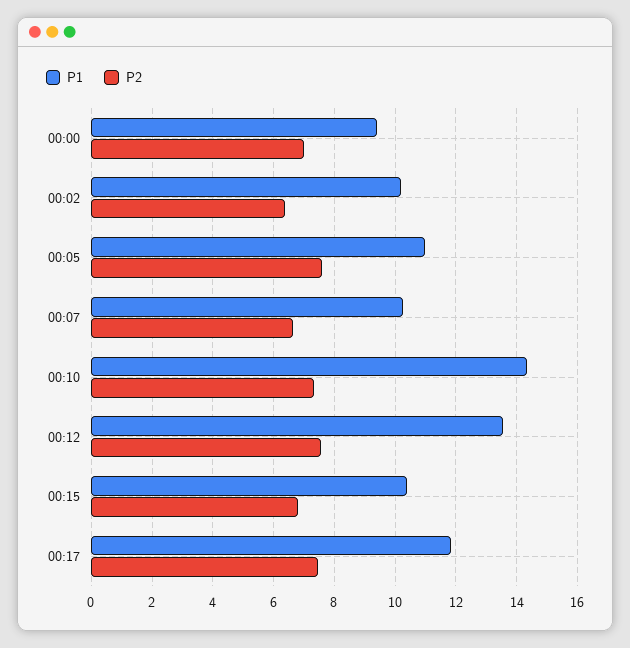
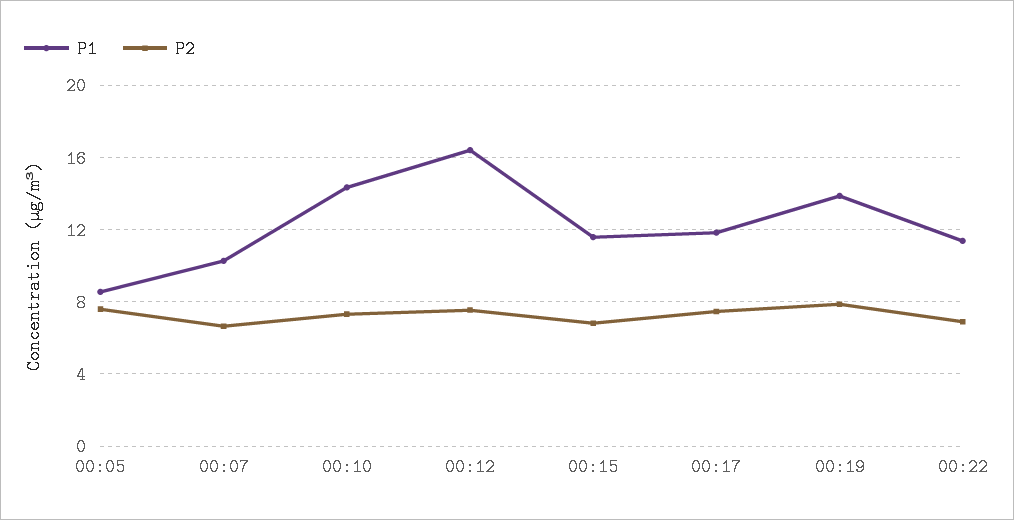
P1, 00:00: 9.4 -> none
P2, 00:00: 7 -> none
P1, 00:02: 10.2 -> none
P2, 00:02: 6.4 -> none
P1, 00:05: 11 -> 8.5
P1, 00:12: 13.6 -> 16.5
P1, 00:15: 10.4 -> 11.5
P1, 00:19: none -> 14
P2, 00:19: none -> 8
P1, 00:22: none -> 11.5
P2, 00:22: none -> 7

